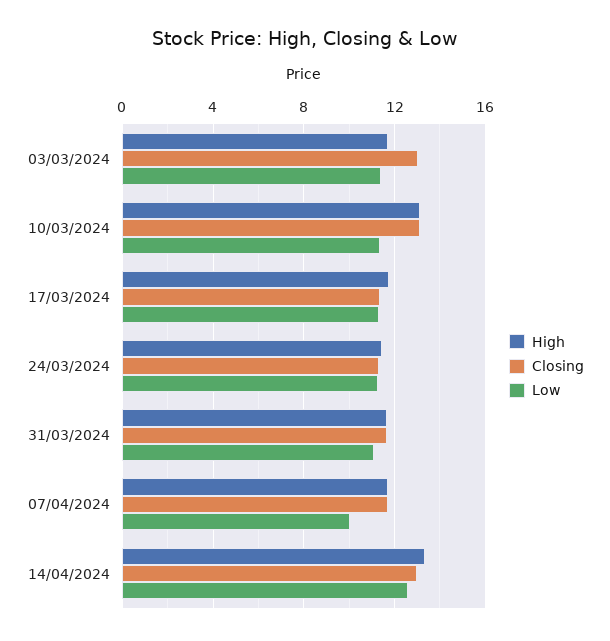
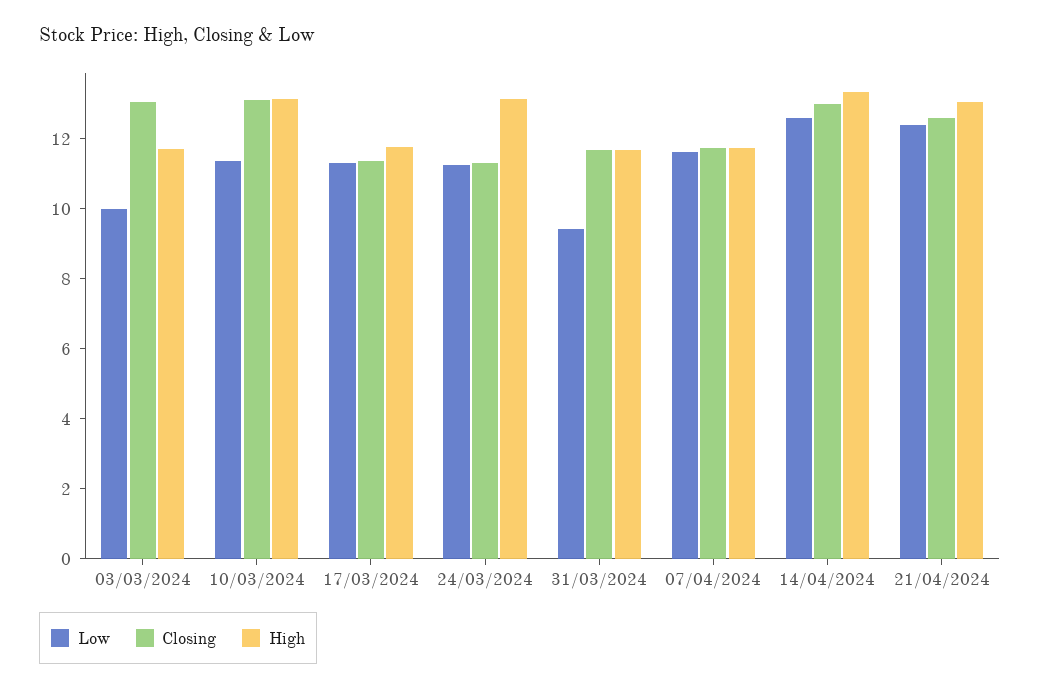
Low, 03/03/2024: 11.5 -> 10
High, 24/03/2024: 11.5 -> 13
Low, 31/03/2024: 11 -> 9.5
Low, 07/04/2024: 10 -> 11.5
Low, 21/04/2024: none -> 12.5
Closing, 21/04/2024: none -> 12.5
High, 21/04/2024: none -> 13

